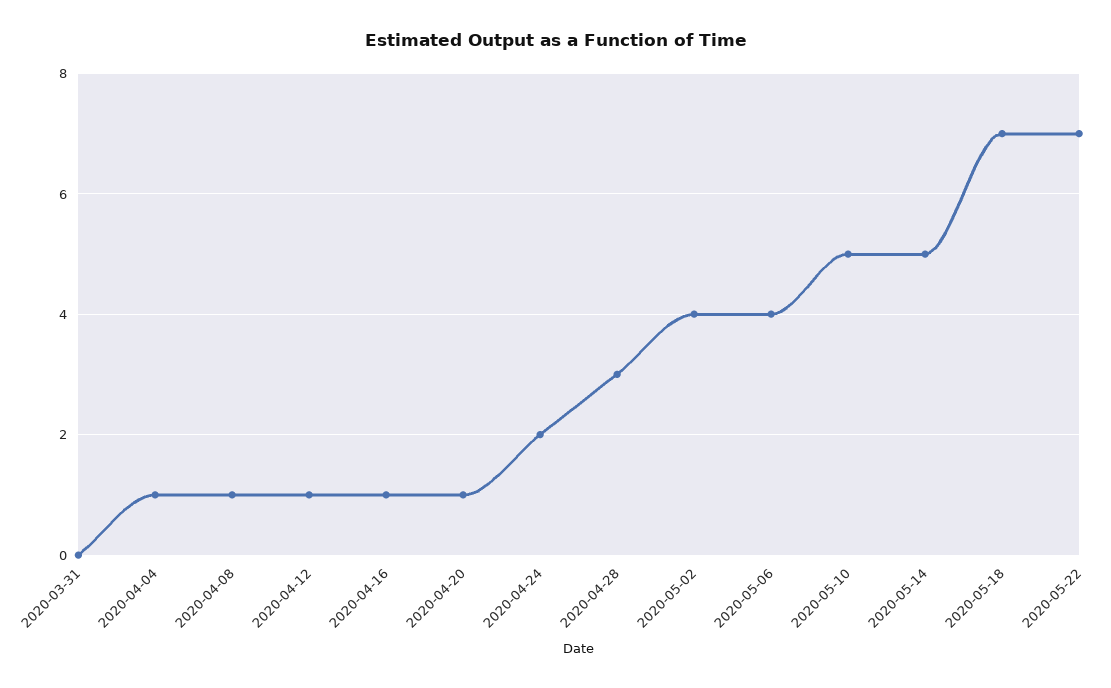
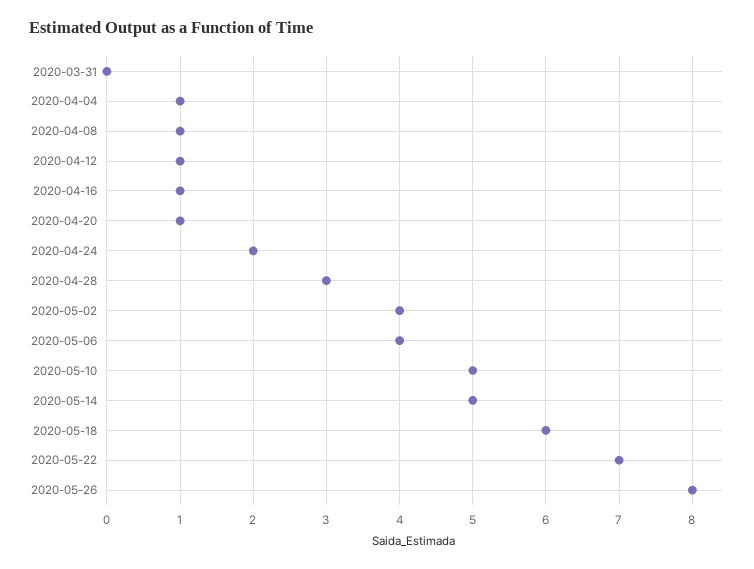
2020-05-18: 7 -> 6
2020-05-26: none -> 8

